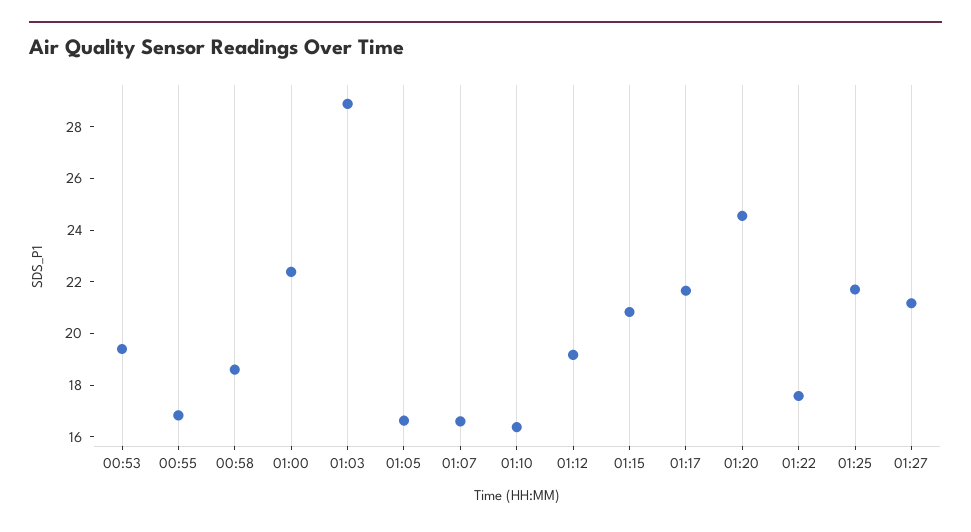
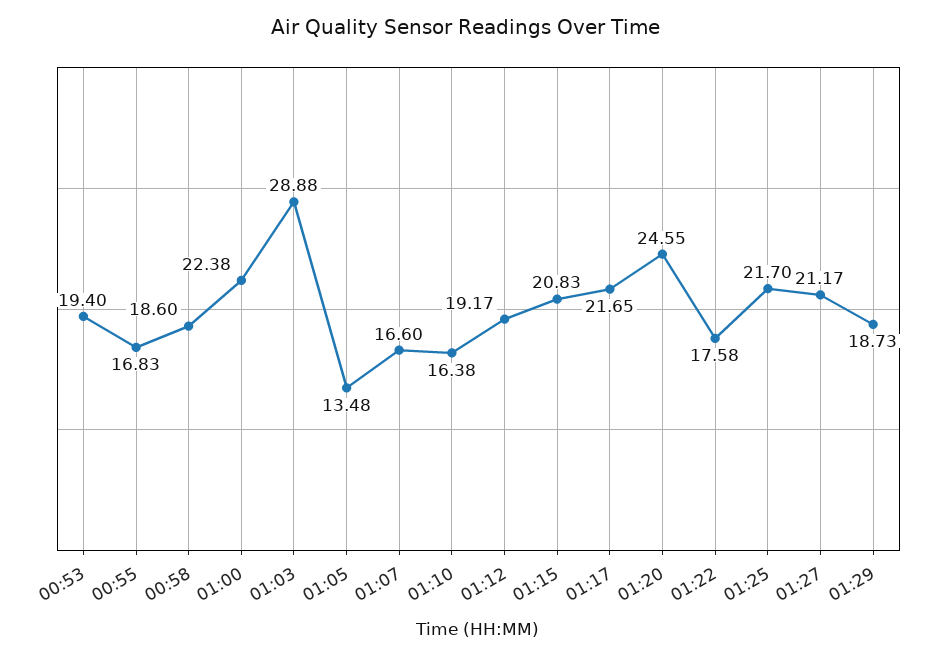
01:05: 16.5 -> 13.48
01:29: none -> 18.73

